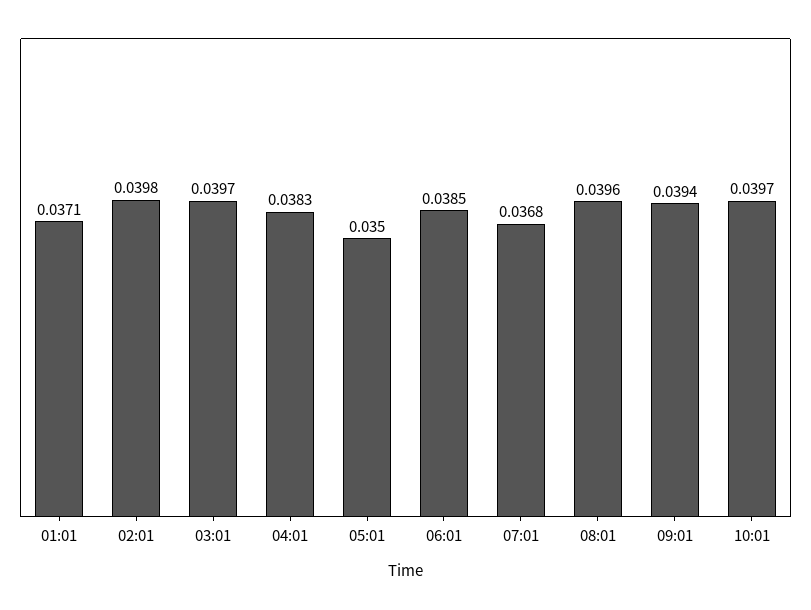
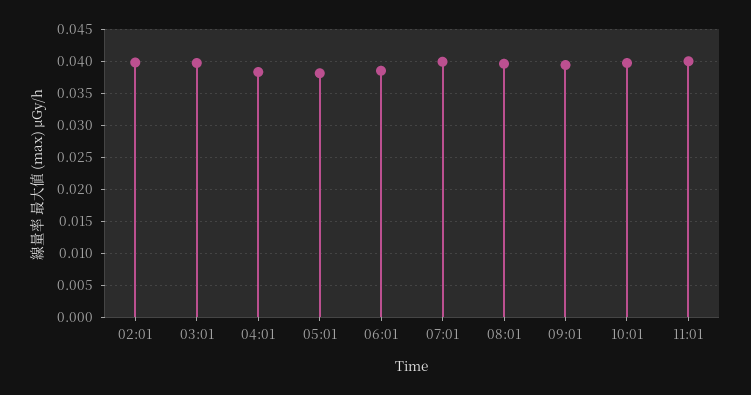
01:01: 0.0371 -> none
05:01: 0.035 -> 0.038
07:01: 0.0368 -> 0.04
11:01: none -> 0.04

